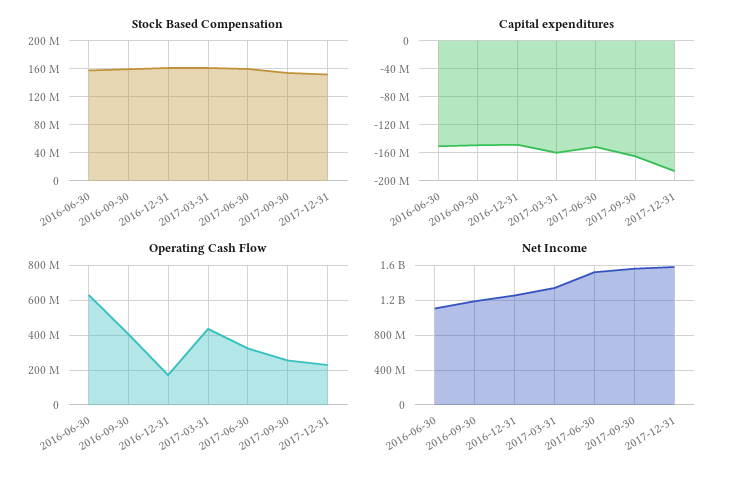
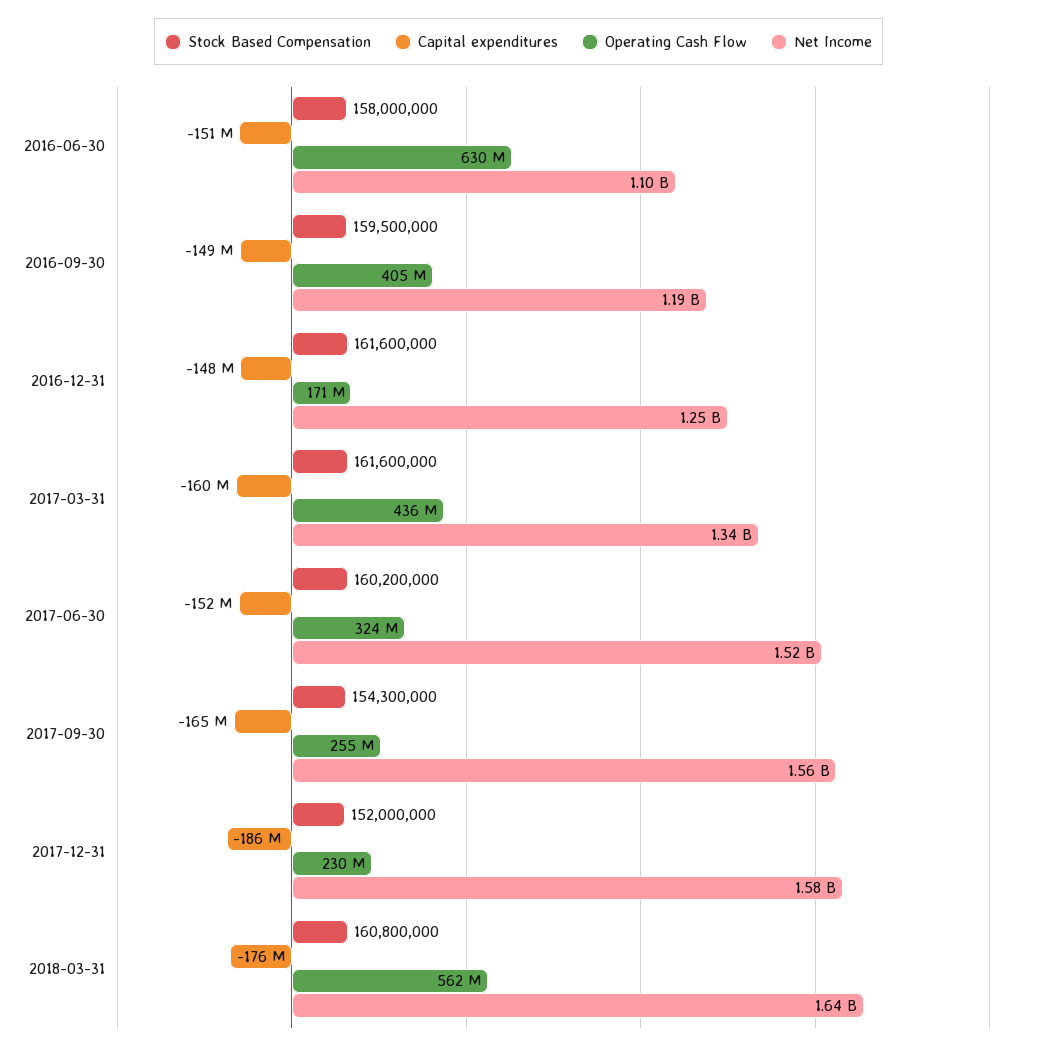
Stock Based Compensation, 2018-03-31: none -> 160800000
Capital expenditures, 2018-03-31: none -> -176000000
Operating Cash Flow, 2018-03-31: none -> 562000000
Net Income, 2018-03-31: none -> 1640000000

